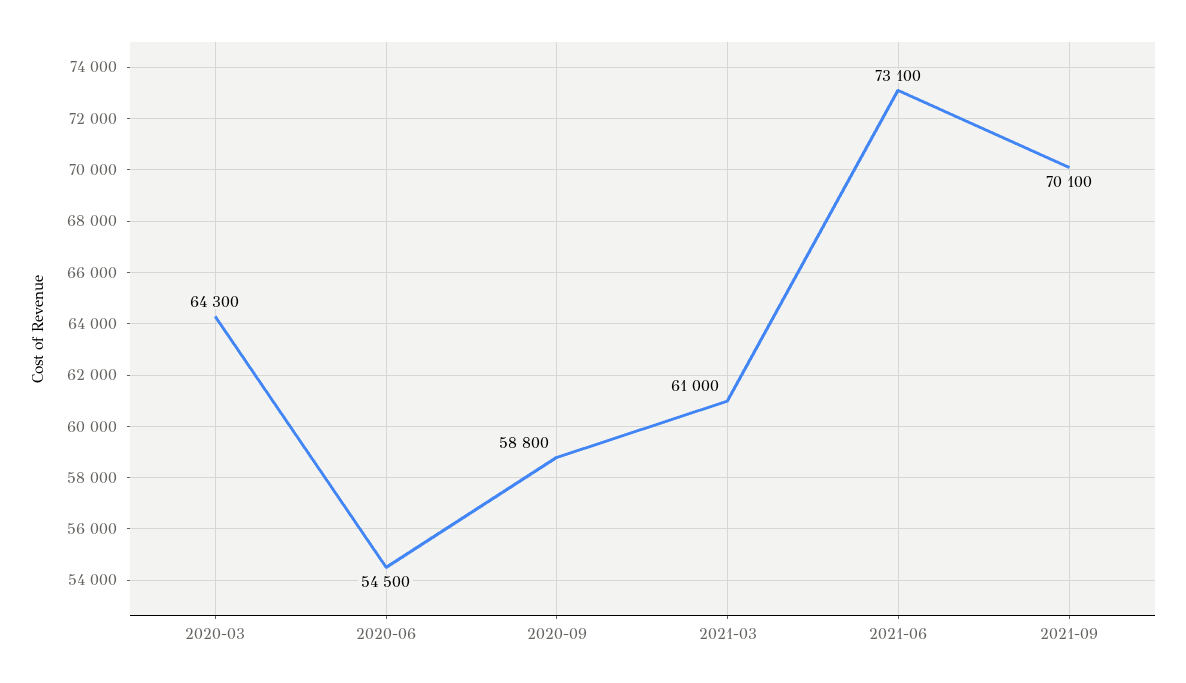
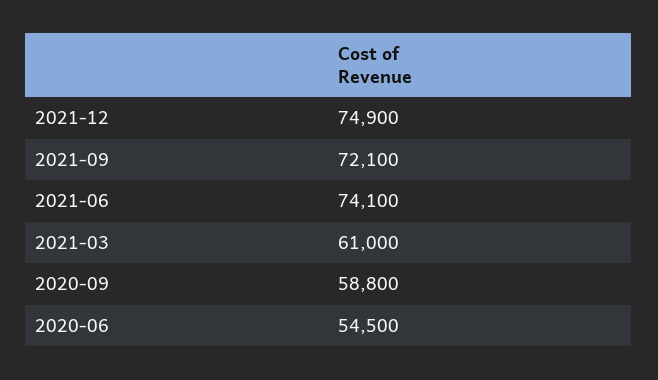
2020-03: 64300 -> none
2021-06: 73100 -> 74100
2021-09: 70100 -> 72100
2021-12: none -> 74900

